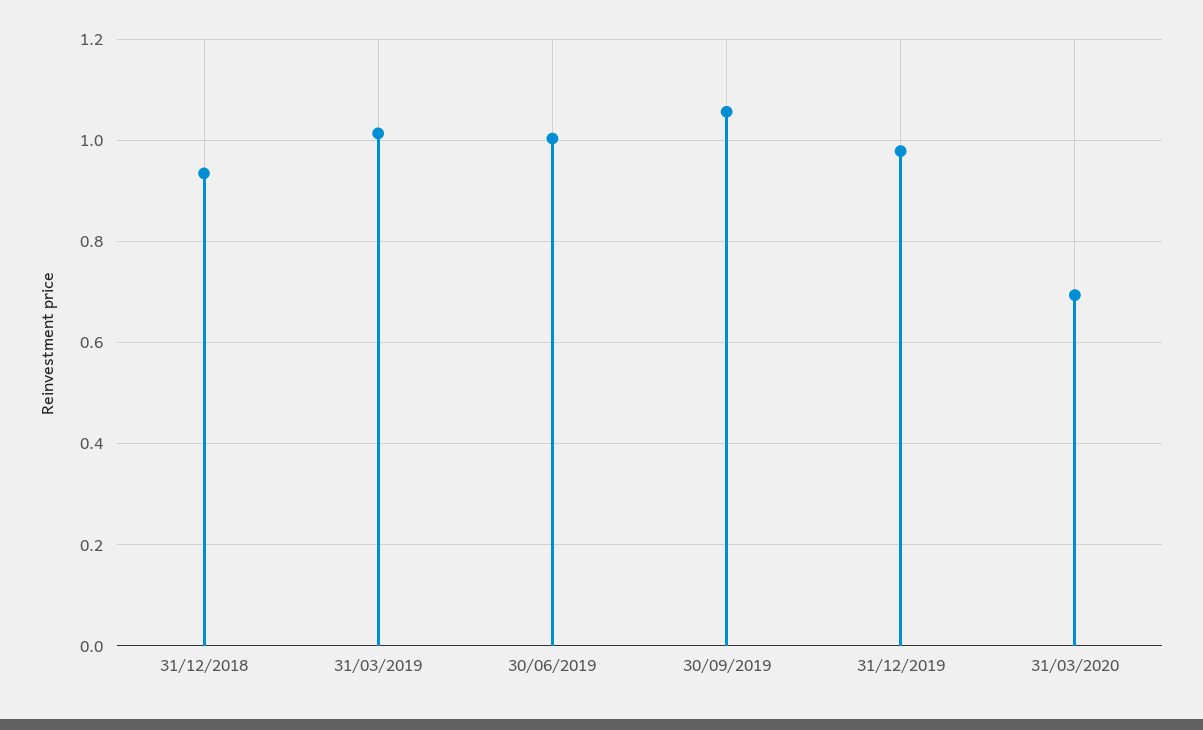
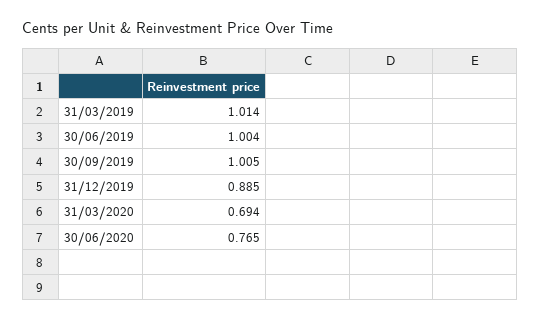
31/12/2018: 0.94 -> none
30/09/2019: 1.06 -> 1.005
31/12/2019: 0.98 -> 0.885
30/06/2020: none -> 0.765

